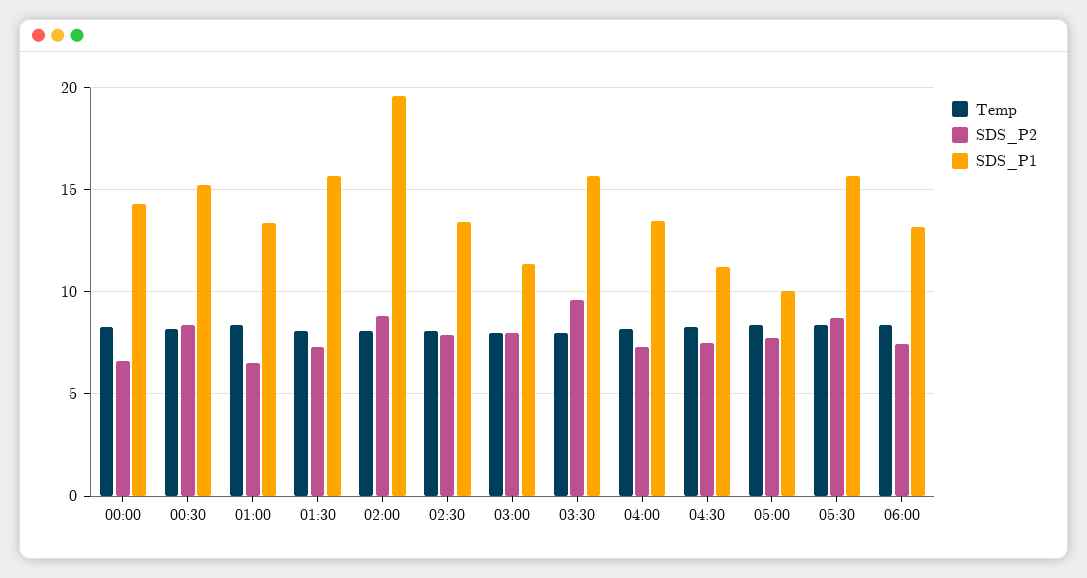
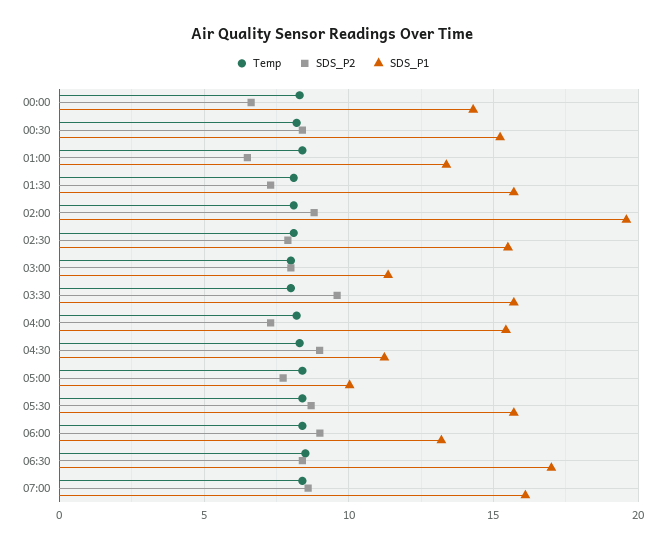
SDS_P1, 02:30: 13.5 -> 15.5
SDS_P1, 04:00: 13.5 -> 15.5
SDS_P2, 04:30: 7.5 -> 9
SDS_P2, 06:00: 7.5 -> 9
Temp, 06:30: none -> 8.5
SDS_P2, 06:30: none -> 8.5
SDS_P1, 06:30: none -> 17
Temp, 07:00: none -> 8.5
SDS_P2, 07:00: none -> 8.5
SDS_P1, 07:00: none -> 16

